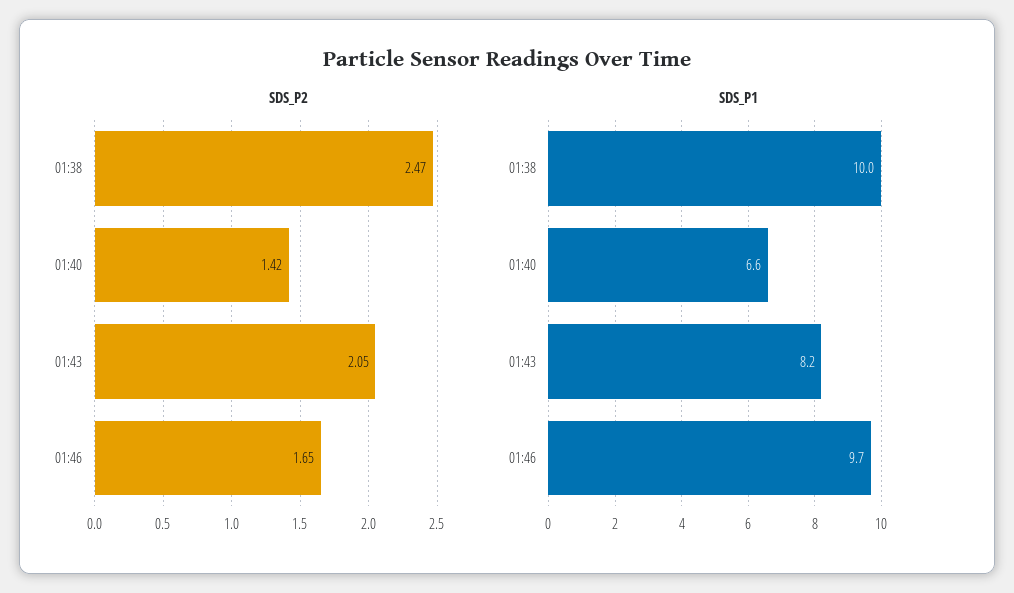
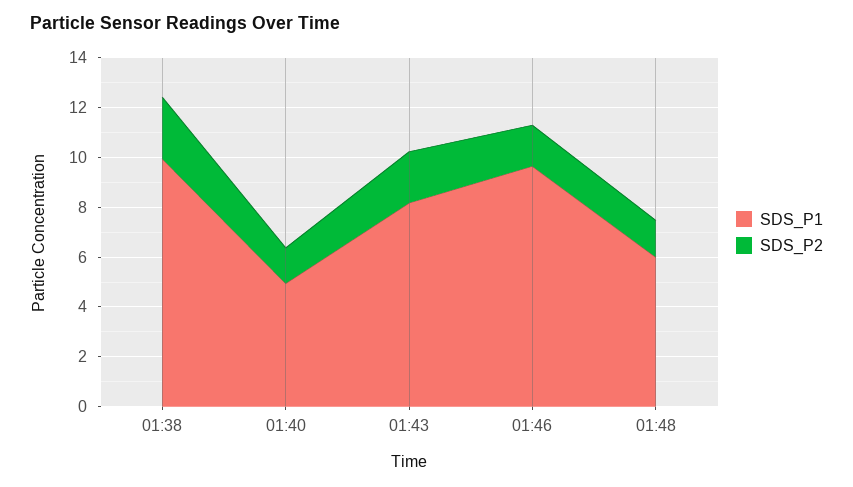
SDS_P1, 01:40: 6.6 -> 5
SDS_P1, 01:48: none -> 6
SDS_P2, 01:48: none -> 1.5

